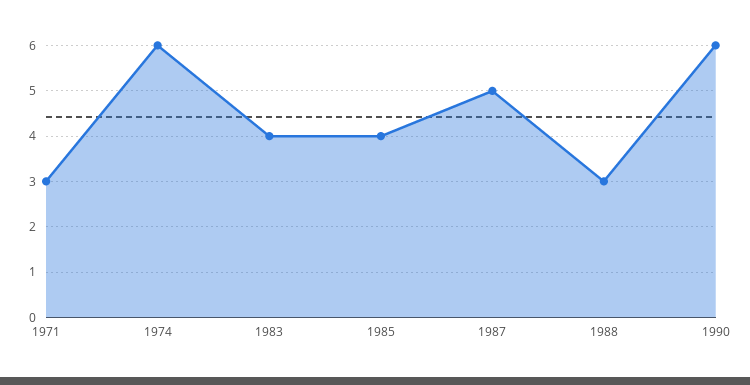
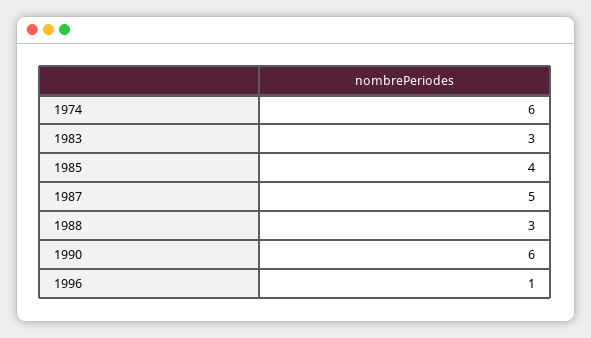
1971: 3 -> none
1983: 4 -> 3
1996: none -> 1

